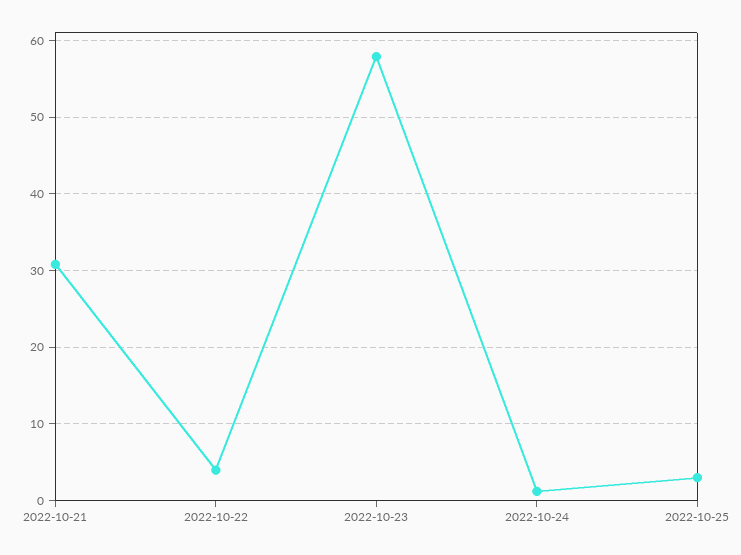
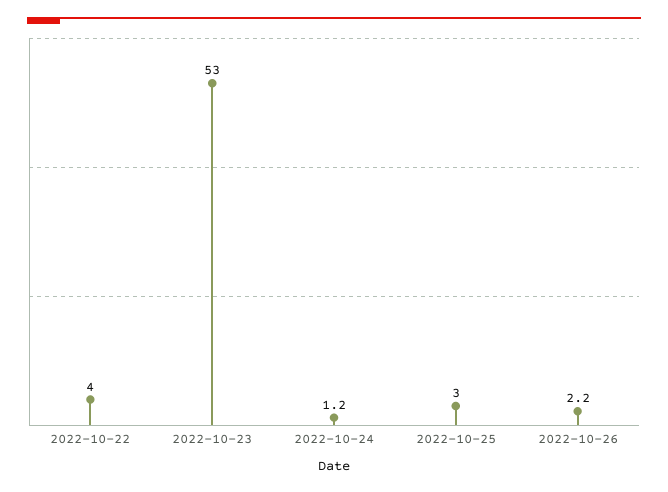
2022-10-21: 31 -> none
2022-10-23: 58 -> 53
2022-10-26: none -> 2.2

